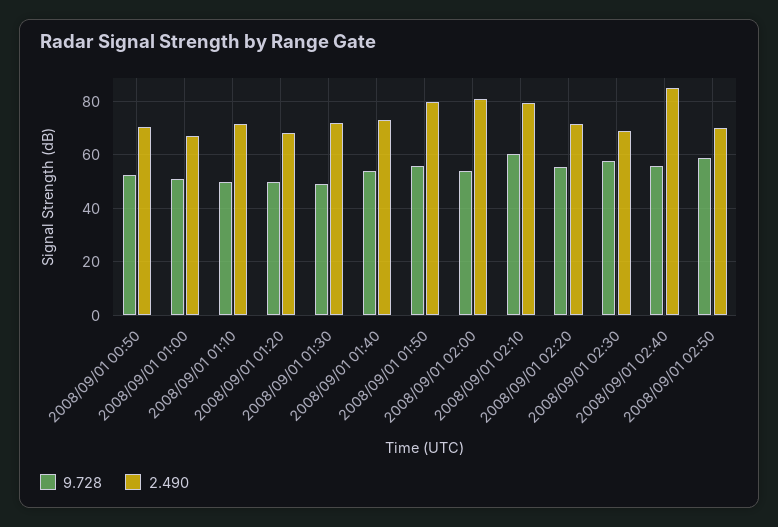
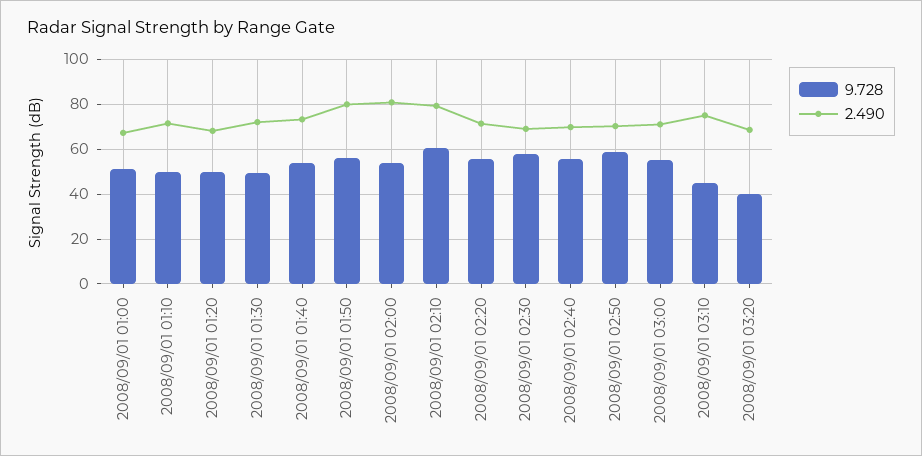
9.728, 2008/09/01 00:50: 52.5 -> none
2.490, 2008/09/01 00:50: 70 -> none
2.490, 2008/09/01 02:40: 85 -> 70
9.728, 2008/09/01 03:00: none -> 55
2.490, 2008/09/01 03:00: none -> 70
9.728, 2008/09/01 03:10: none -> 45
2.490, 2008/09/01 03:10: none -> 75
9.728, 2008/09/01 03:20: none -> 40
2.490, 2008/09/01 03:20: none -> 70

